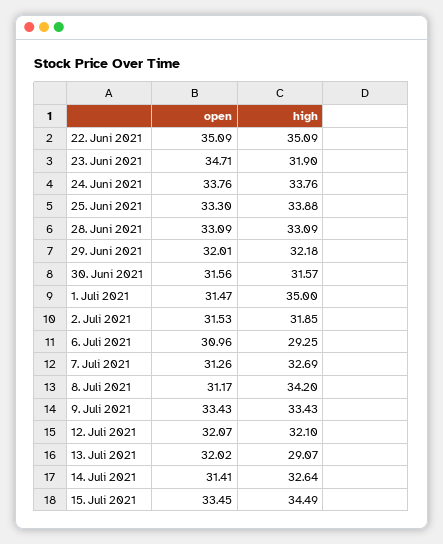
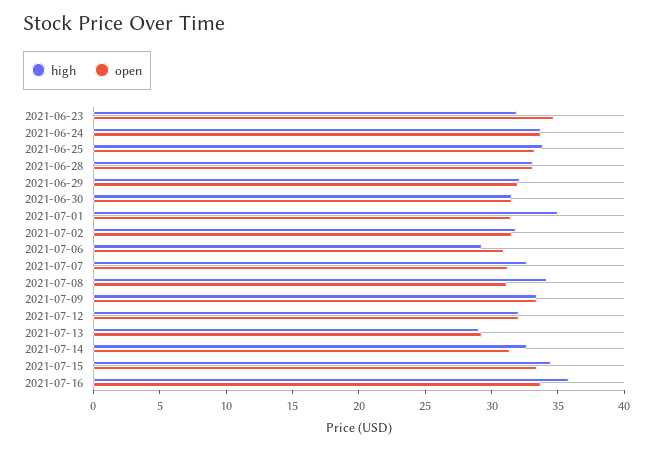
open, 22. Juni 2021: 35.09 -> none
high, 22. Juni 2021: 35.09 -> none
open, 13. Juli 2021: 32.02 -> 29
high, 2021-07-16: none -> 36
open, 2021-07-16: none -> 34

